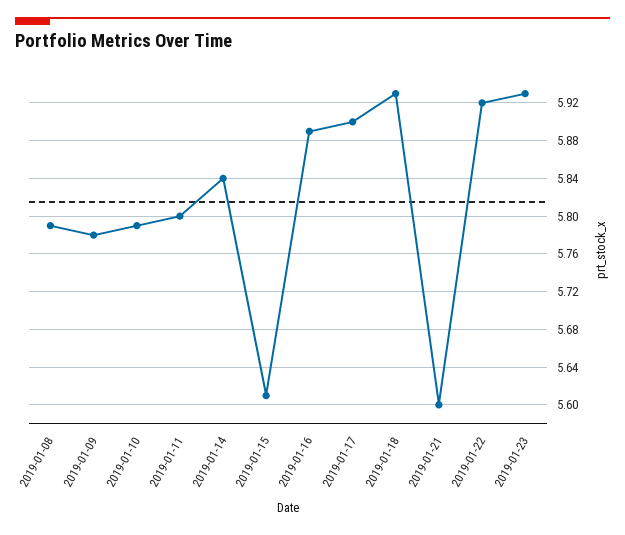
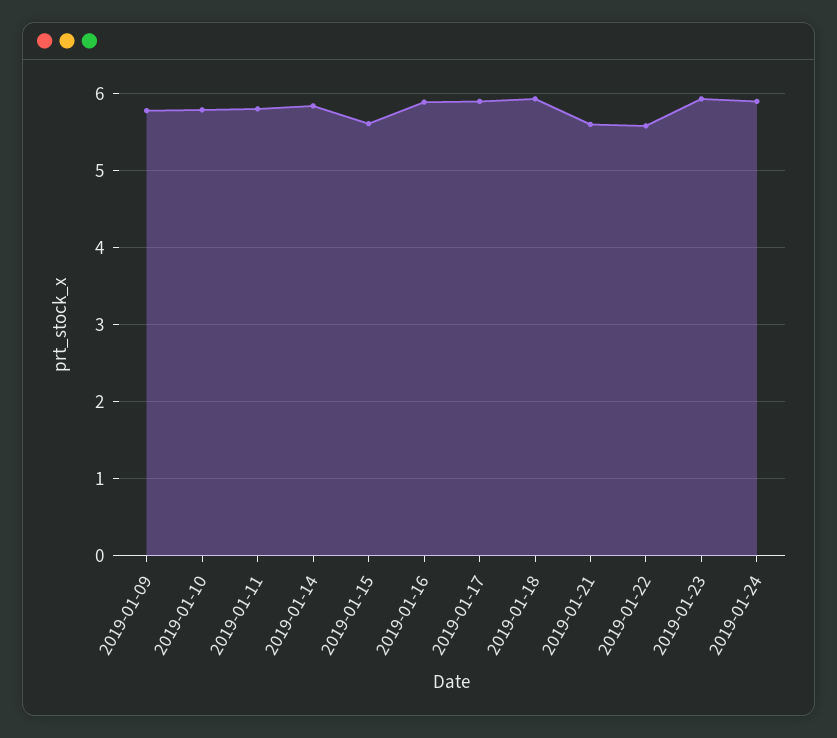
2019-01-08: 5.79 -> none
2019-01-22: 5.92 -> 5.6
2019-01-24: none -> 5.9

